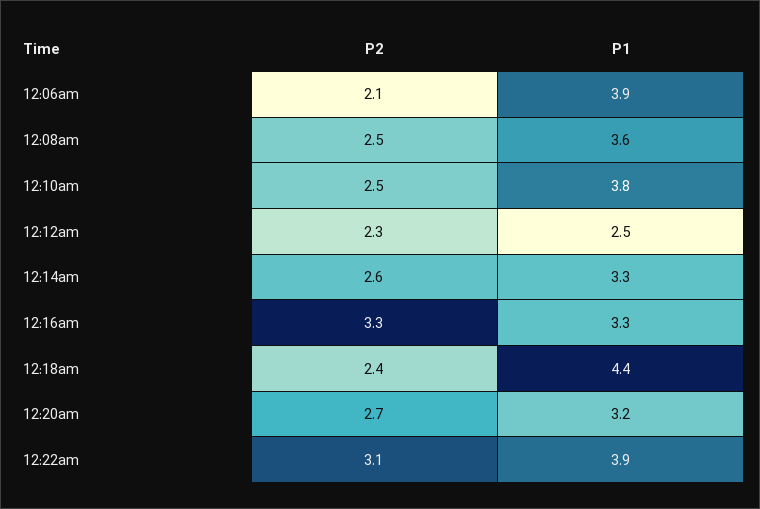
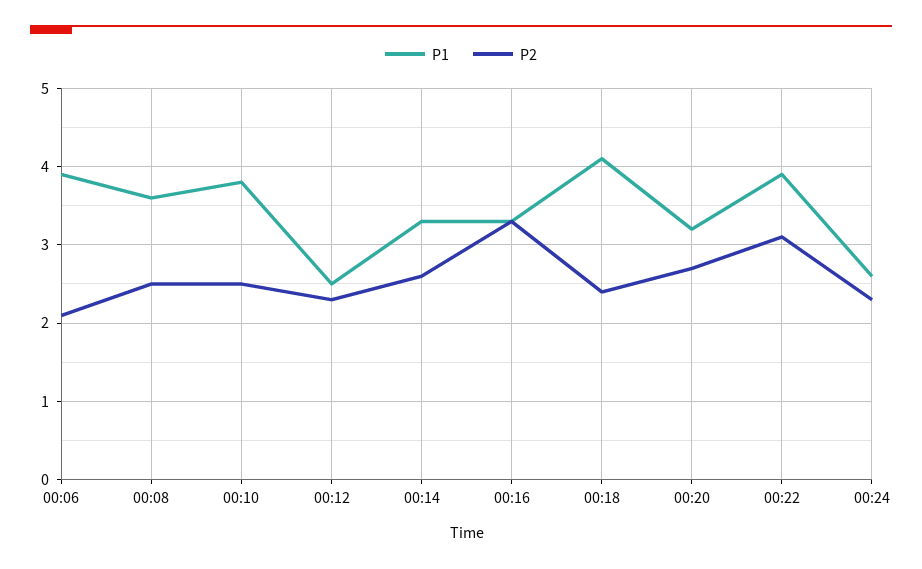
P1, 12:18am: 4.4 -> 4.1
P1, 00:24: none -> 2.6
P2, 00:24: none -> 2.3

